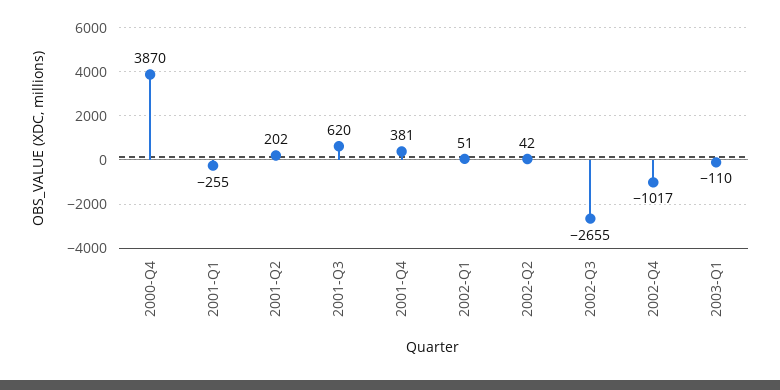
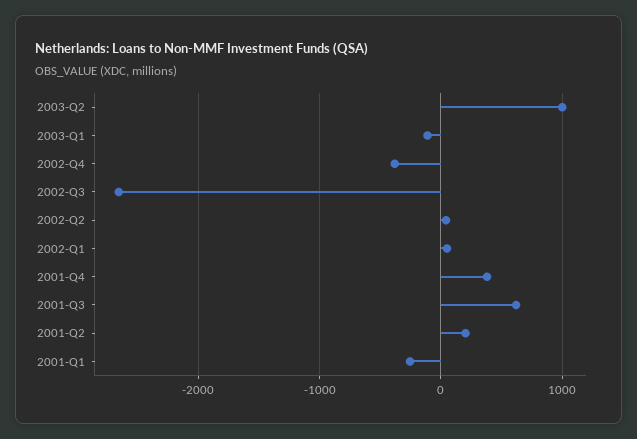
2000-Q4: 3870 -> none
2002-Q4: -1017 -> -400
2003-Q2: none -> 1000

